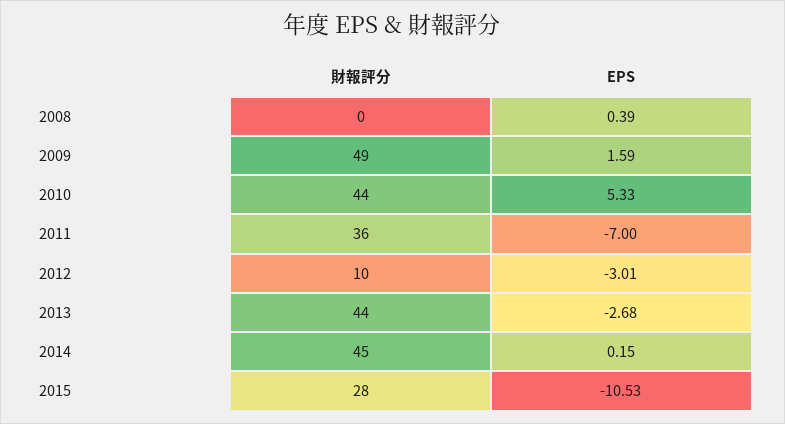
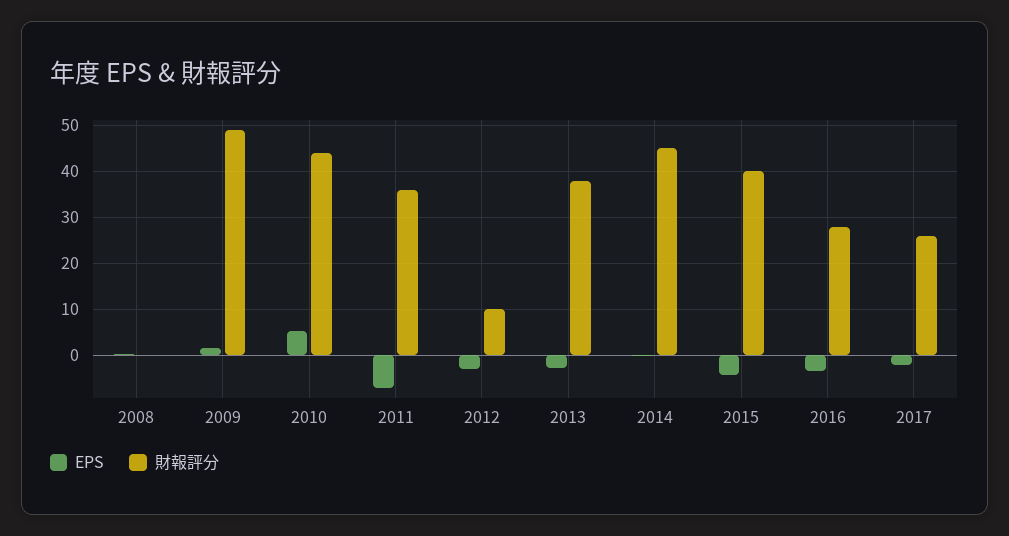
財報評分, 2013: 44 -> 38
財報評分, 2015: 28 -> 40
EPS, 2015: -10.53 -> -4
EPS, 2016: none -> -4
財報評分, 2016: none -> 28
EPS, 2017: none -> -2
財報評分, 2017: none -> 26

